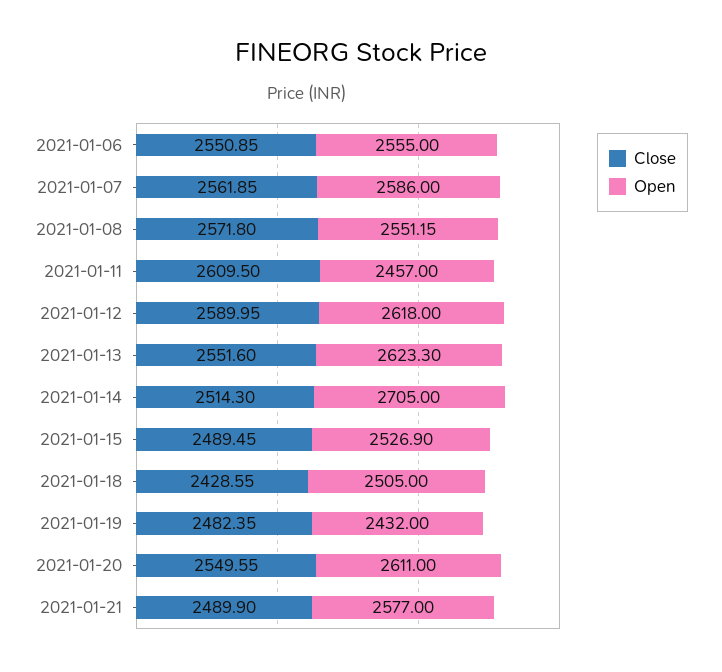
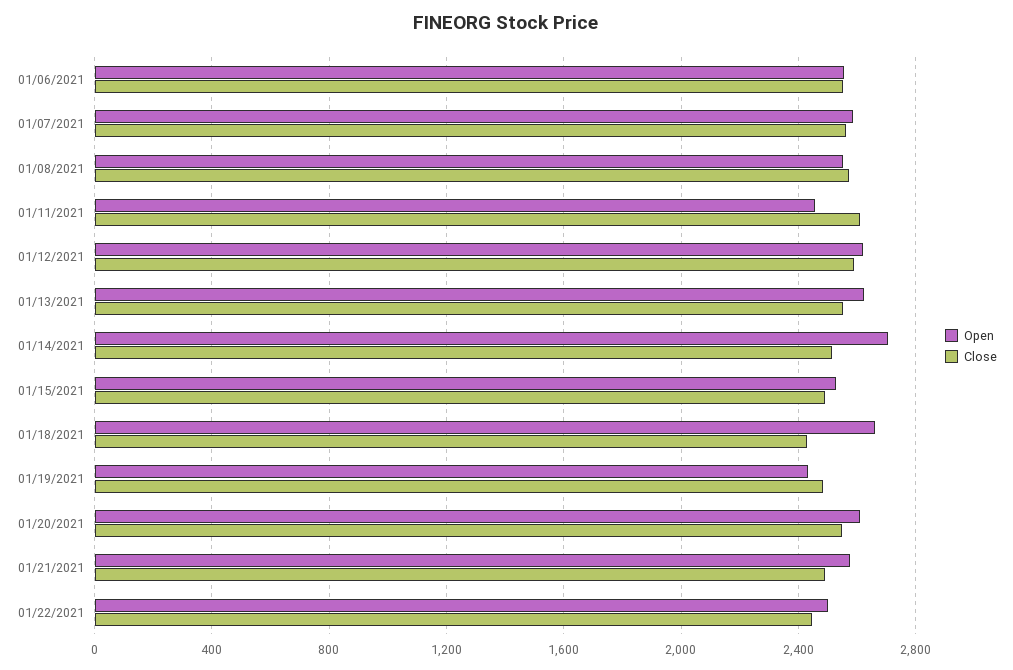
Open, 2021-01-18: 2505 -> 2650
Open, 01/22/2021: none -> 2500
Close, 01/22/2021: none -> 2450

